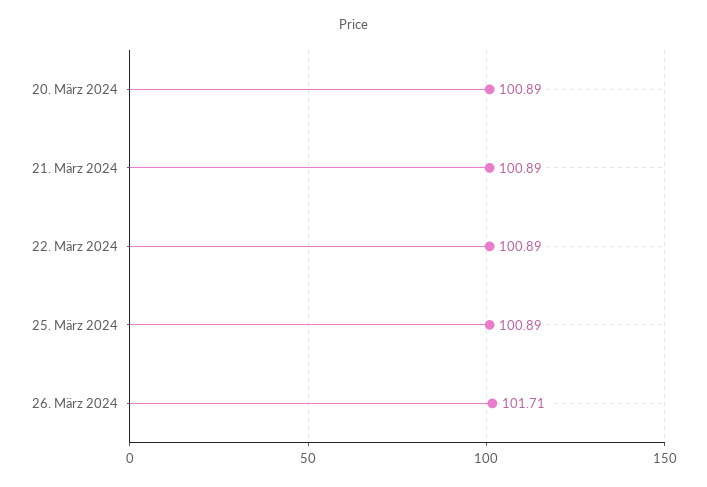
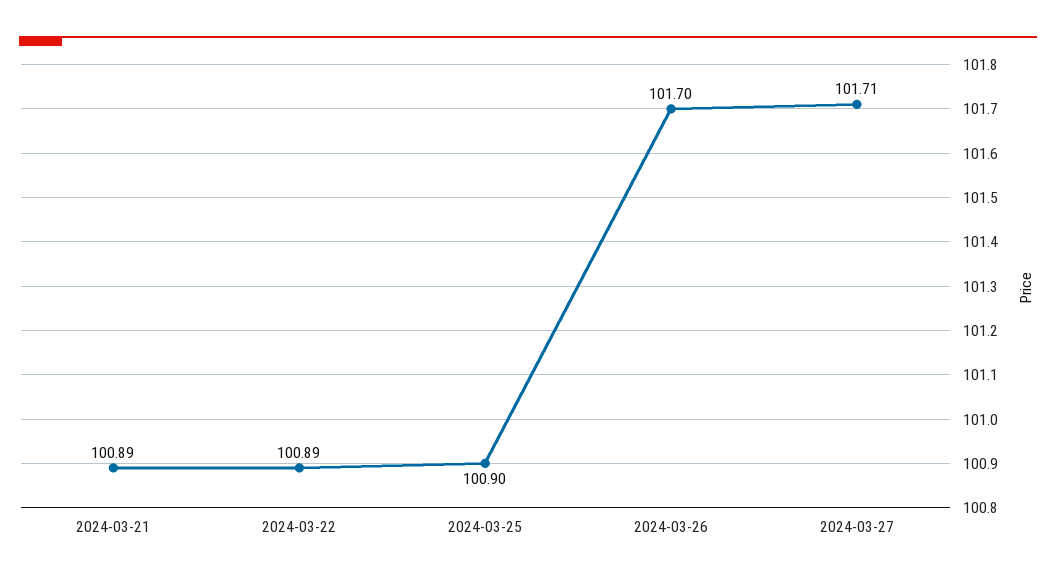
20. März 2024: 100.89 -> none
25. März 2024: 100.89 -> 100.9
26. März 2024: 101.71 -> 101.7
2024-03-27: none -> 101.71

